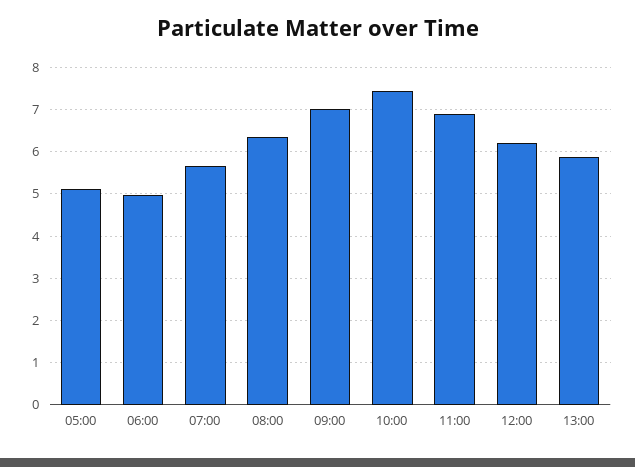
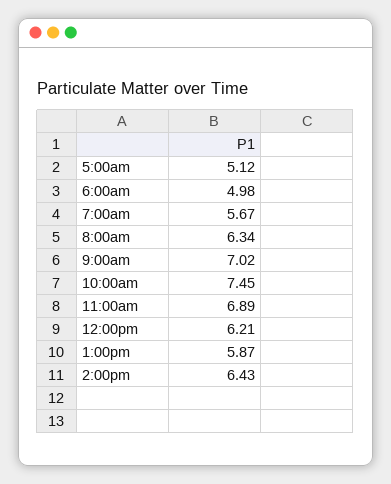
2:00pm: none -> 6.43

